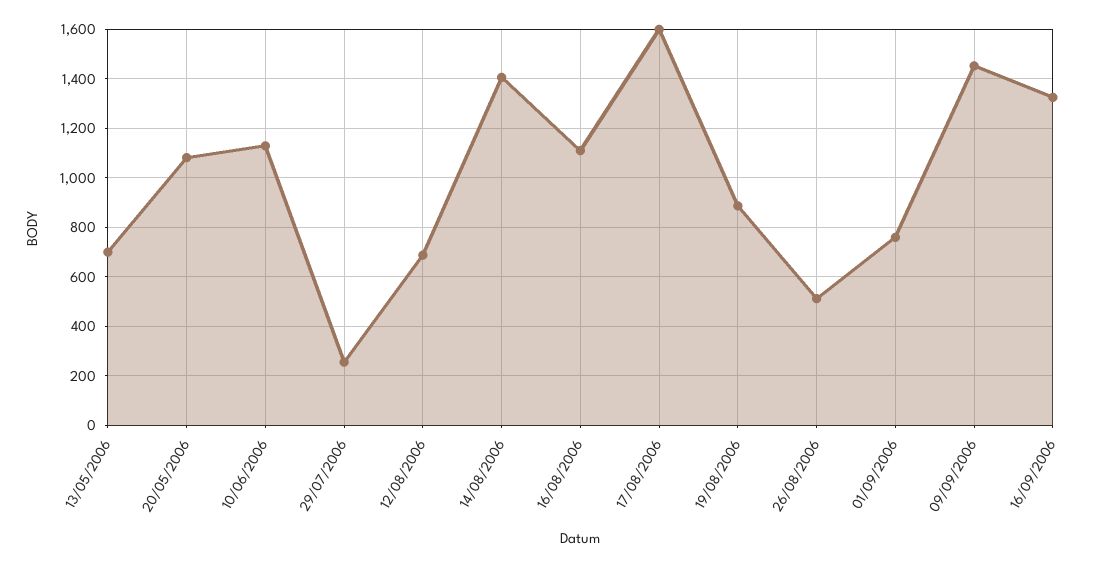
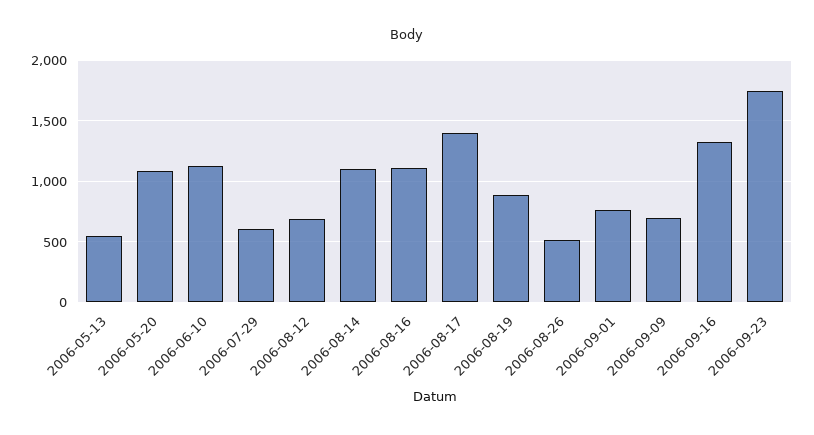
13/05/2006: 700 -> 550
29/07/2006: 250 -> 600
14/08/2006: 1400 -> 1100
17/08/2006: 1600 -> 1400
09/09/2006: 1450 -> 700
2006-09-23: none -> 1750

